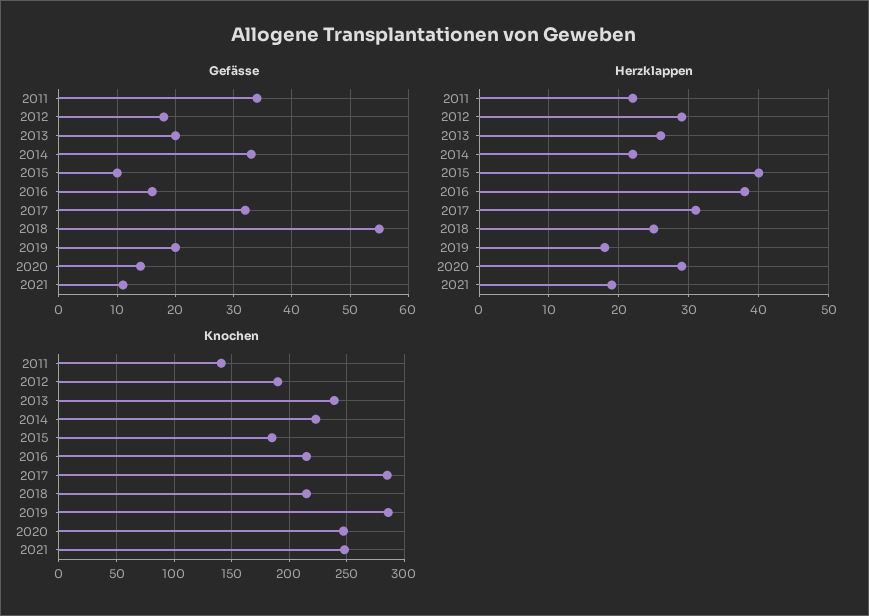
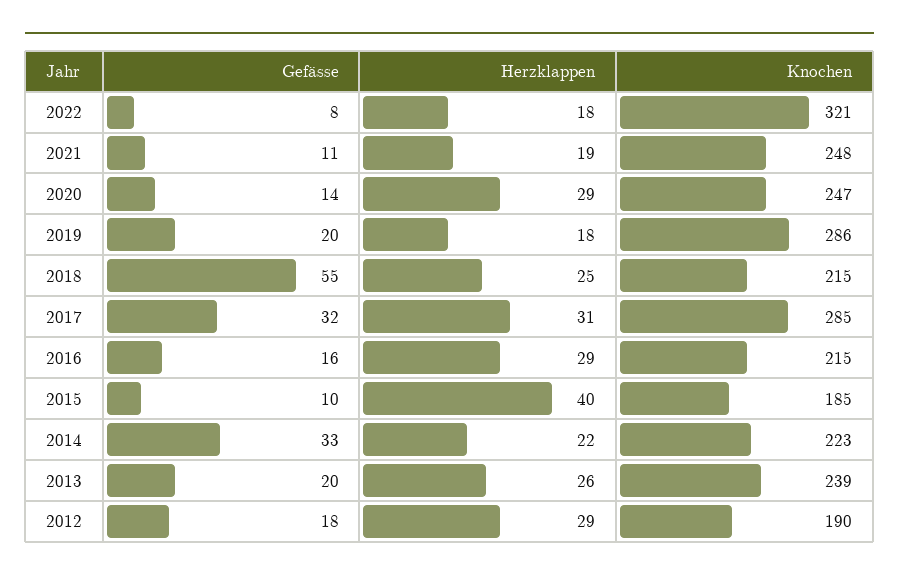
Gefässe, 2011: 35 -> none
Herzklappen, 2011: 22 -> none
Herzklappen, 2016: 38 -> 29
Knochen, 2011: 140 -> none
Gefässe, 2022: none -> 8
Herzklappen, 2022: none -> 18
Knochen, 2022: none -> 321

